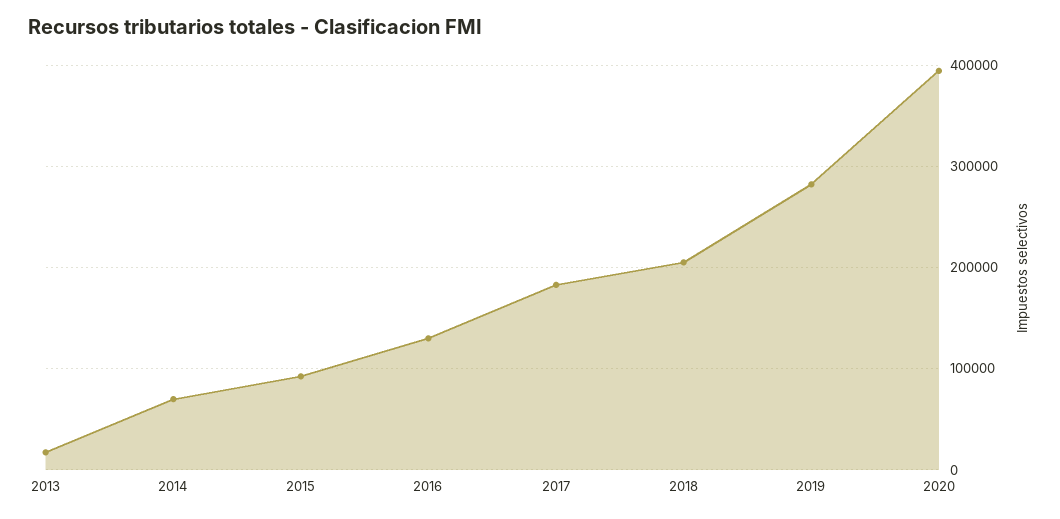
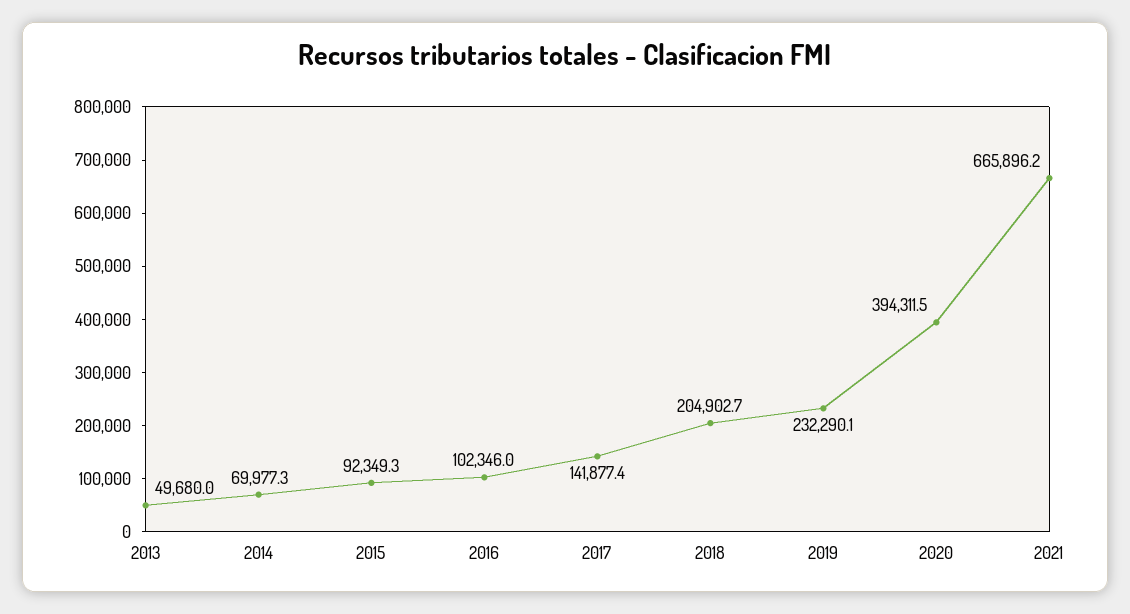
2013: 20000 -> 49680
2016: 130000 -> 102346
2017: 180000 -> 141877.4
2019: 280000 -> 232290.1
2021: none -> 665896.2

